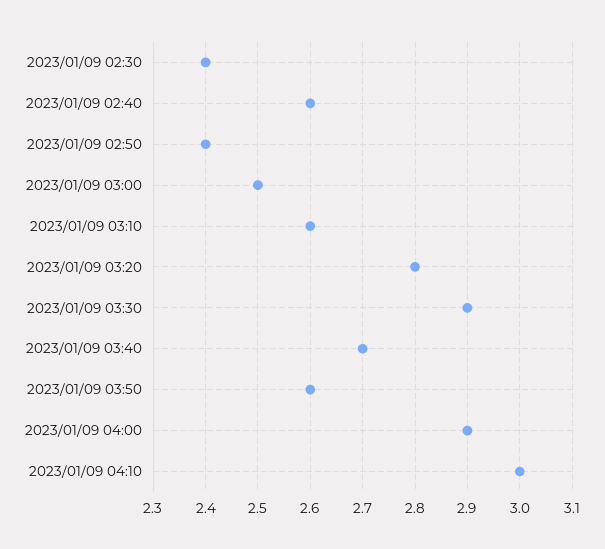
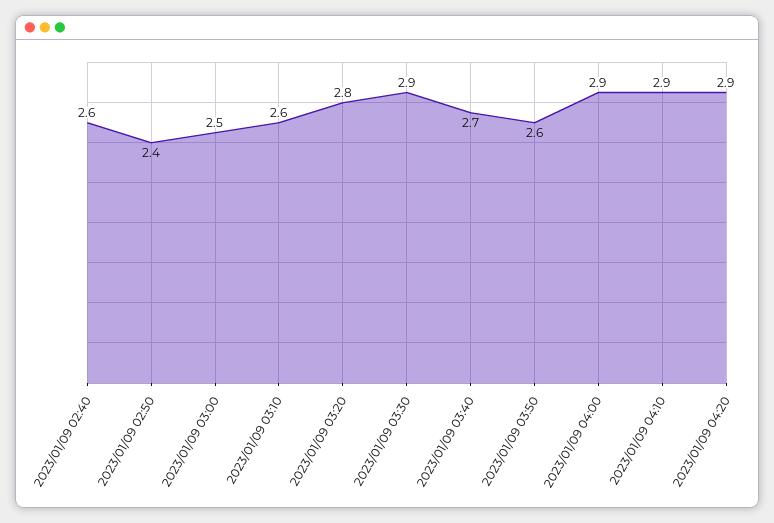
2023/01/09 02:30: 2.4 -> none
2023/01/09 04:10: 3 -> 2.9
2023/01/09 04:20: none -> 2.9

